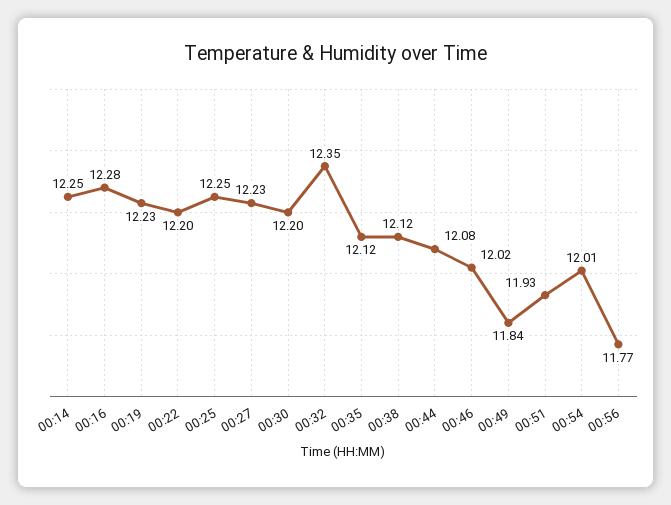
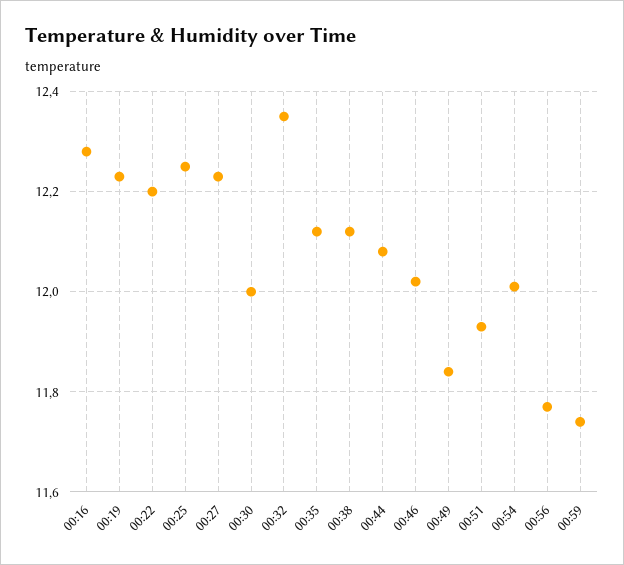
00:14: 12.25 -> none
00:30: 12.2 -> 12
00:59: none -> 11.75

